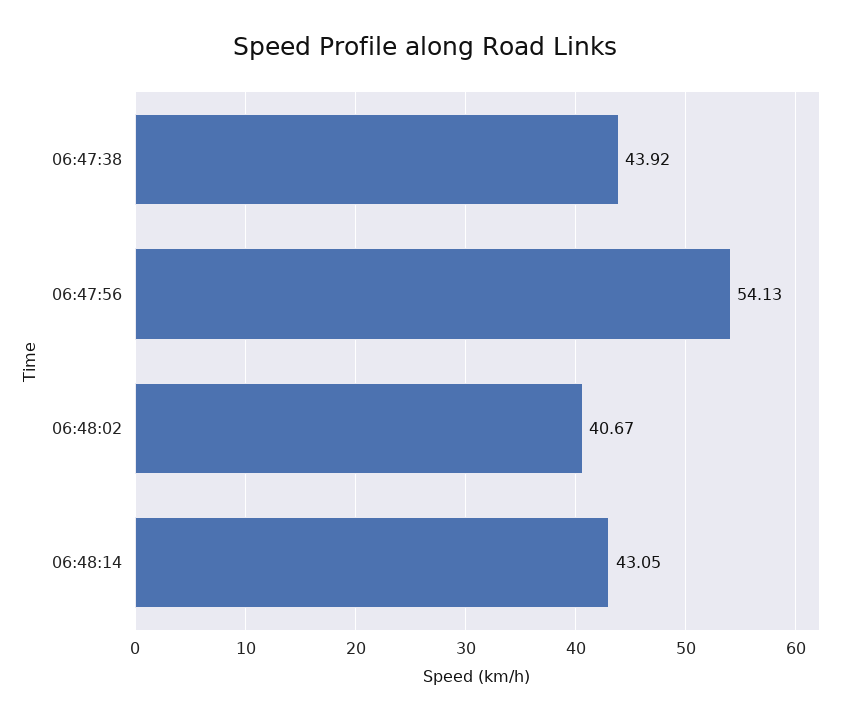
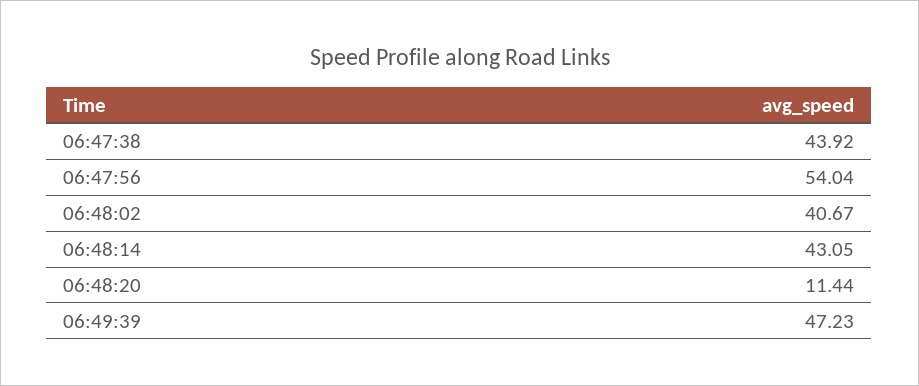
06:47:56: 54.13 -> 54.04
06:48:20: none -> 11.44
06:49:39: none -> 47.23

